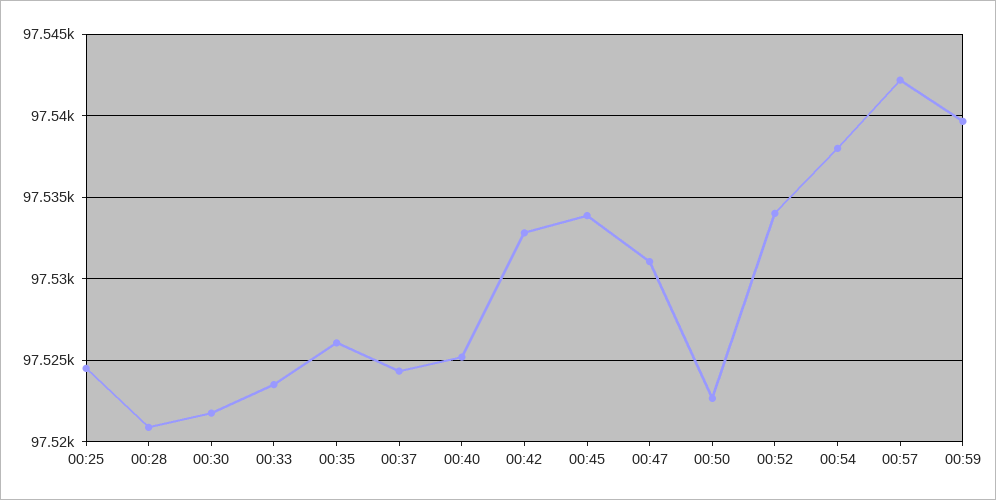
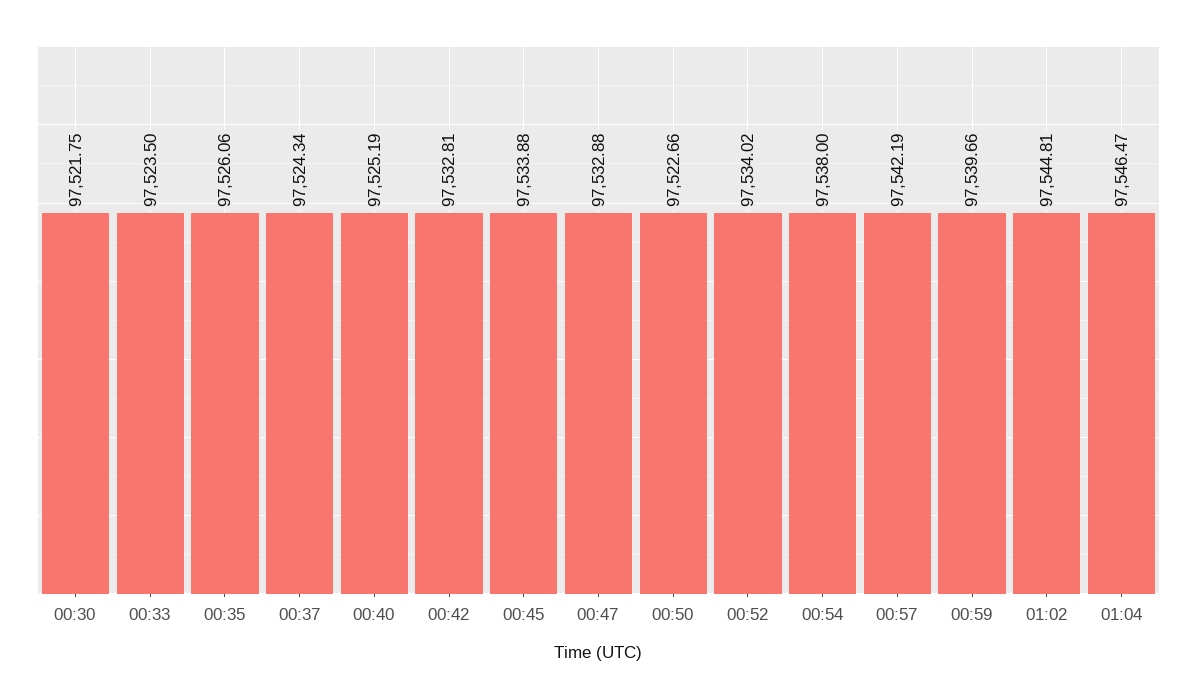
00:25: 97524.5 -> none
00:28: 97521 -> none
00:47: 97531 -> 97532.88
01:02: none -> 97544.81
01:04: none -> 97546.47

